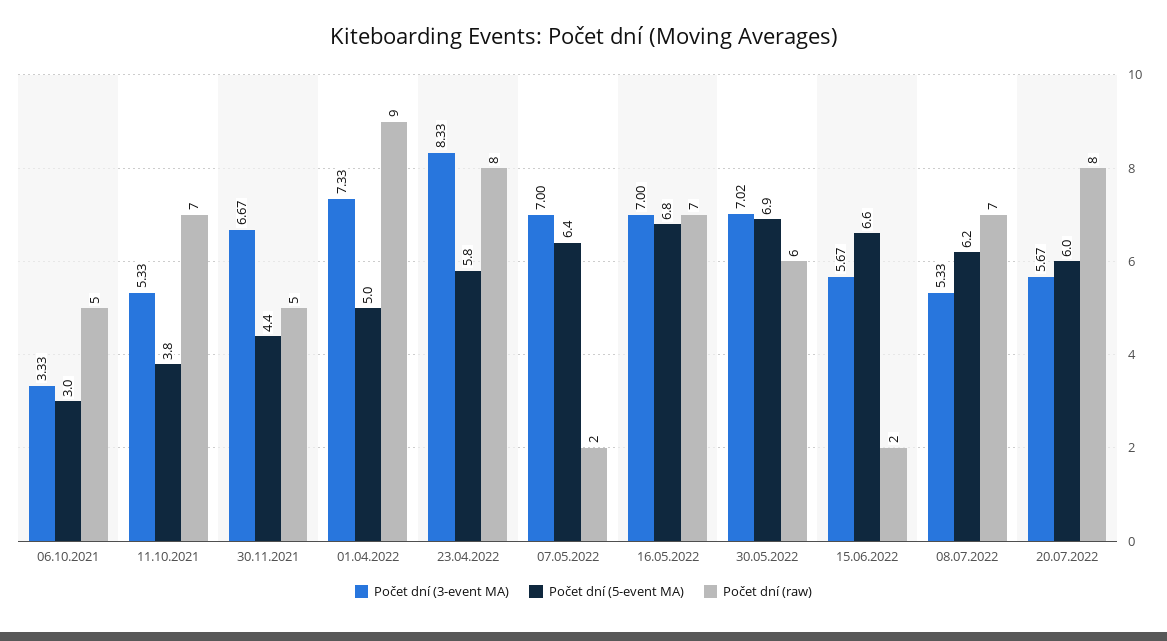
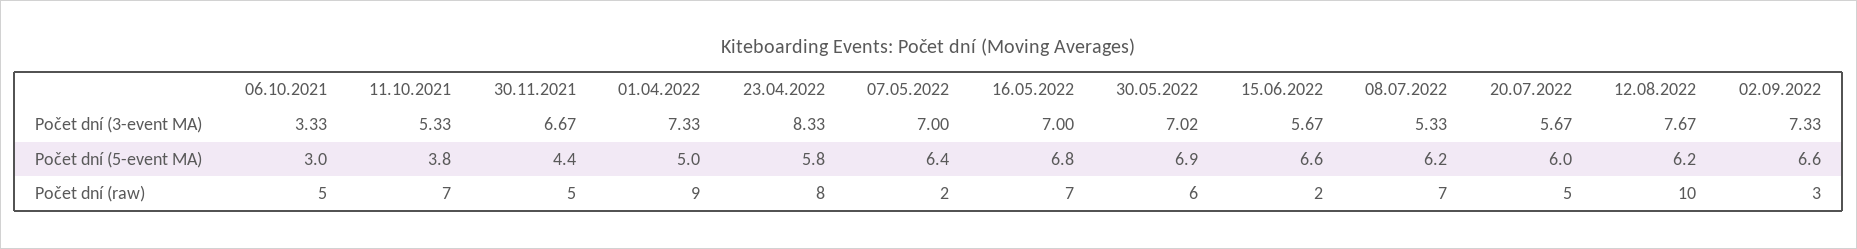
Počet dní (raw), 20.07.2022: 8 -> 5
Počet dní (3-event MA), 12.08.2022: none -> 7.67
Počet dní (3-event MA), 02.09.2022: none -> 7.33
Počet dní (5-event MA), 12.08.2022: none -> 6.2
Počet dní (5-event MA), 02.09.2022: none -> 6.6
Počet dní (raw), 12.08.2022: none -> 10
Počet dní (raw), 02.09.2022: none -> 3

